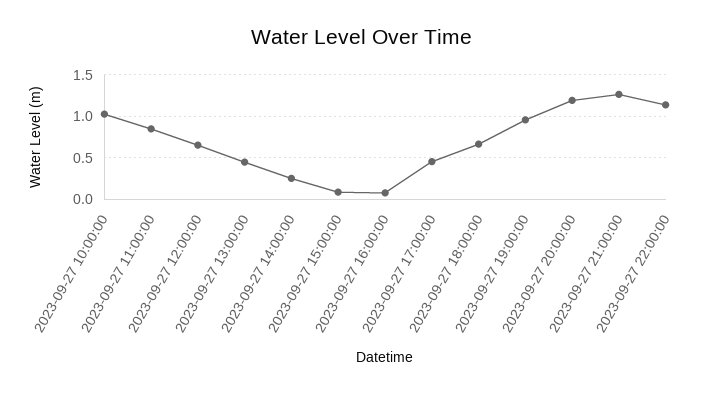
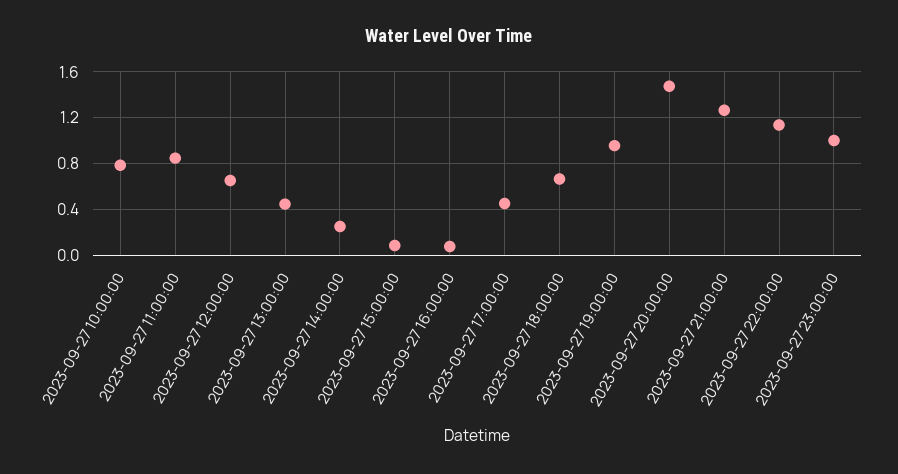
2023-09-27 10:00:00: 1 -> 0.8
2023-09-27 20:00:00: 1.2 -> 1.5
2023-09-27 23:00:00: none -> 1

